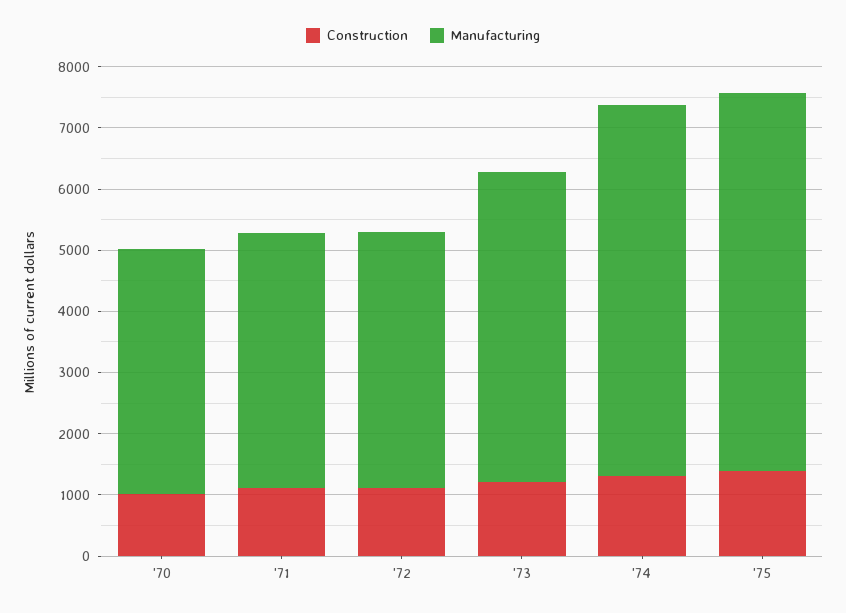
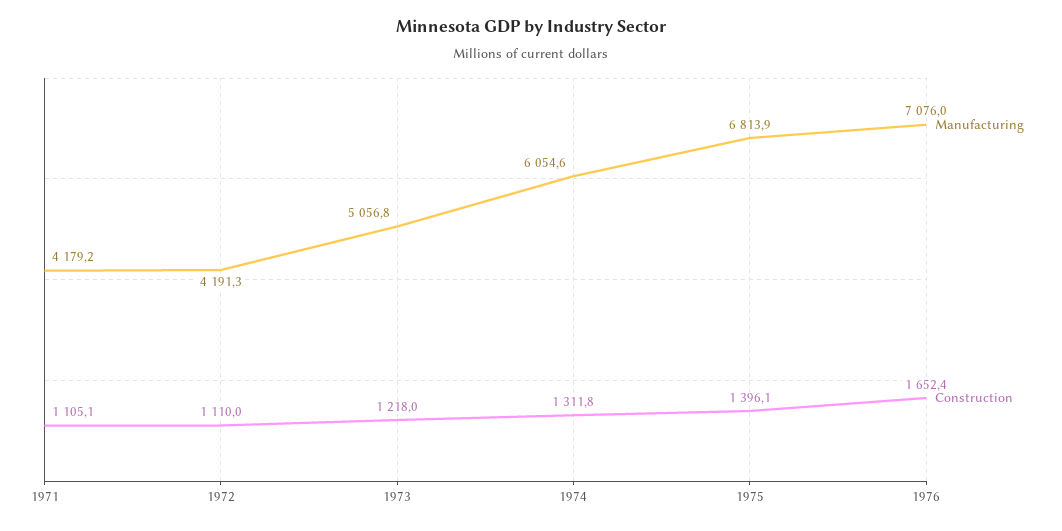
Construction, '70: 1000 -> none
Manufacturing, '70: 4000 -> none
Manufacturing, '75: 6200 -> 6813.9
Manufacturing, 1976: none -> 7076
Construction, 1976: none -> 1652.4

